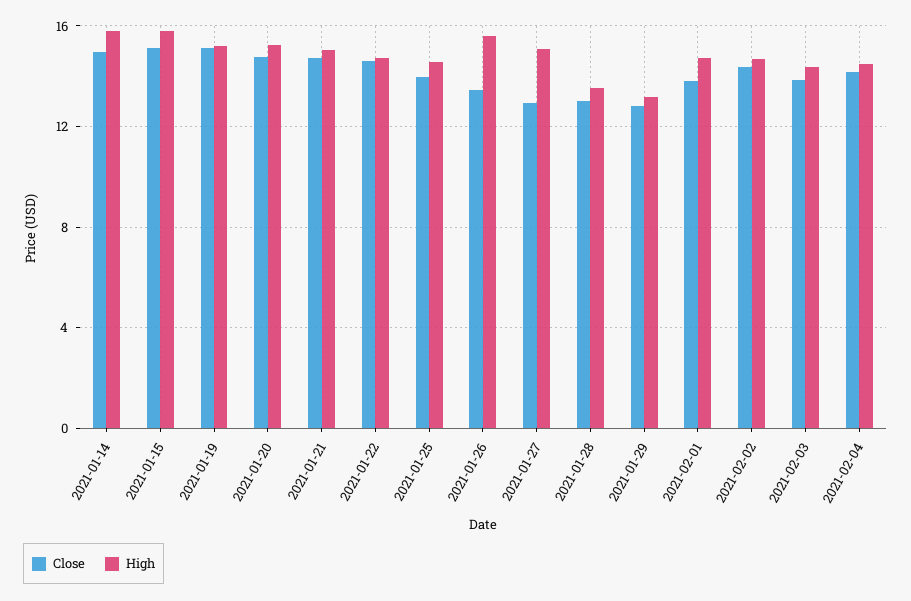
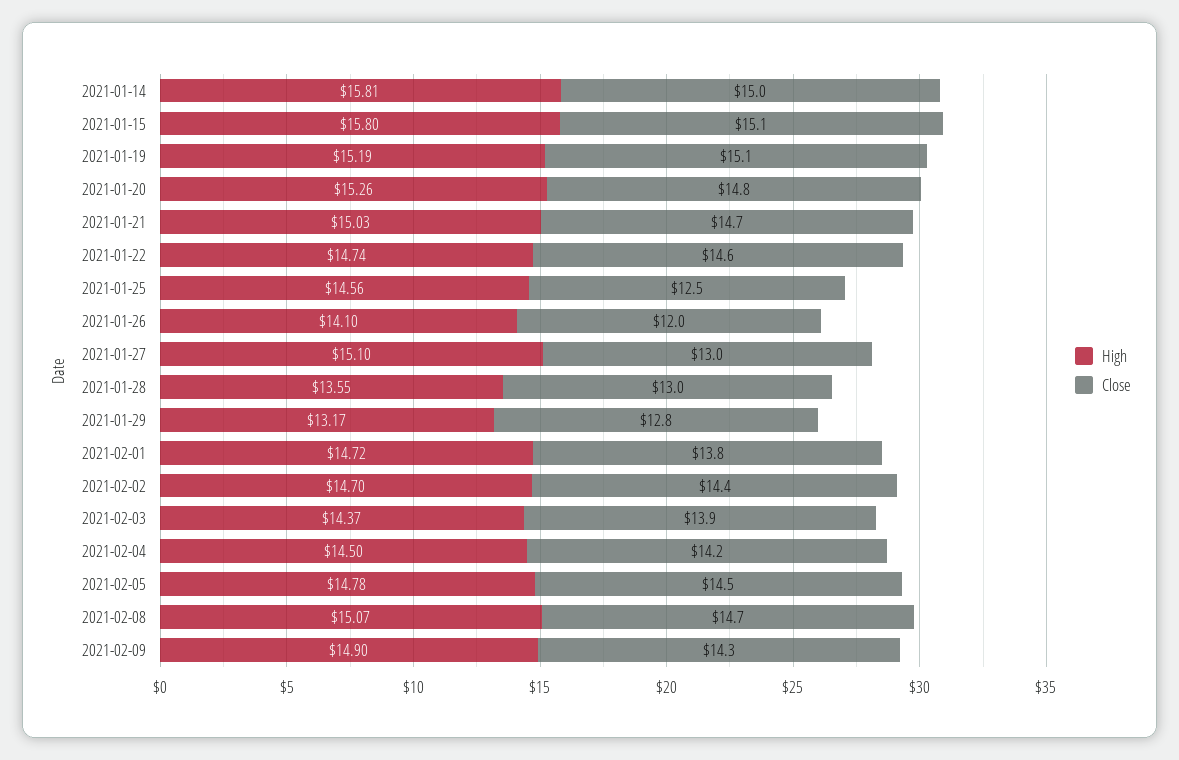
Close, 2021-01-25: 14 -> 12.5
Close, 2021-01-26: 13.5 -> 12
High, 2021-01-26: 15.5 -> 14.1
High, 2021-02-05: none -> 14.78
Close, 2021-02-05: none -> 14.5
High, 2021-02-08: none -> 15.07
Close, 2021-02-08: none -> 14.7
High, 2021-02-09: none -> 14.9
Close, 2021-02-09: none -> 14.3

